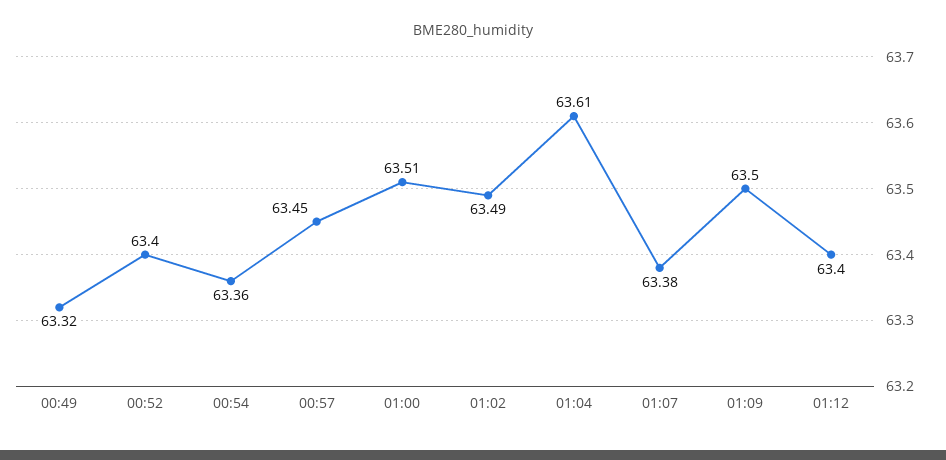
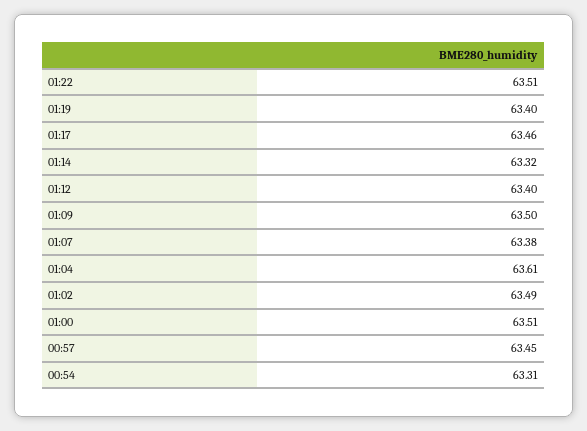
00:49: 63.32 -> none
00:52: 63.4 -> none
00:54: 63.36 -> 63.31
01:22: none -> 63.51
01:19: none -> 63.4
01:17: none -> 63.46
01:14: none -> 63.32

